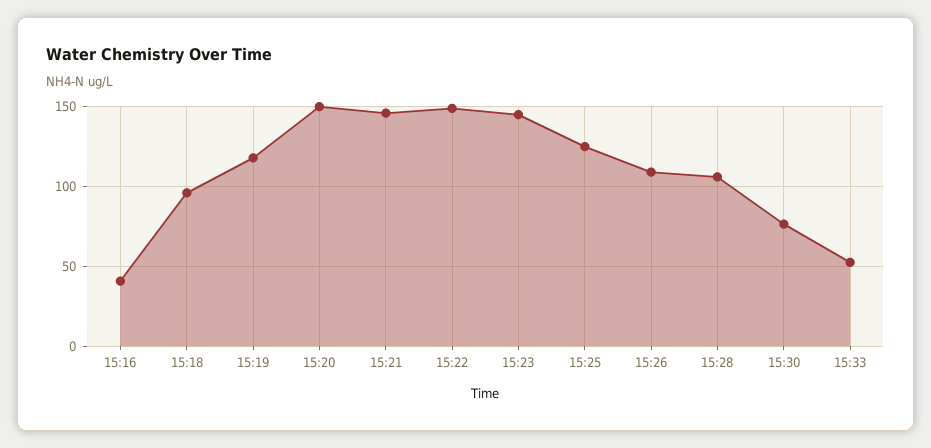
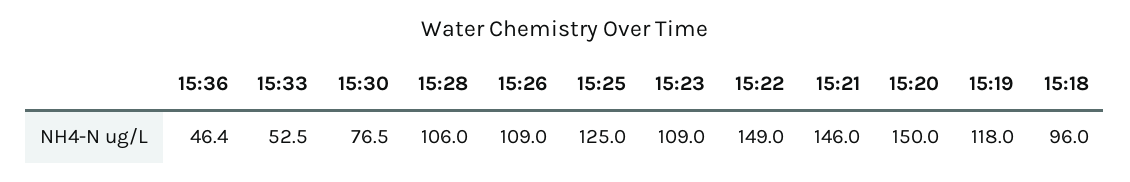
15:16: 40 -> none
15:23: 145 -> 109
15:36: none -> 46.4

